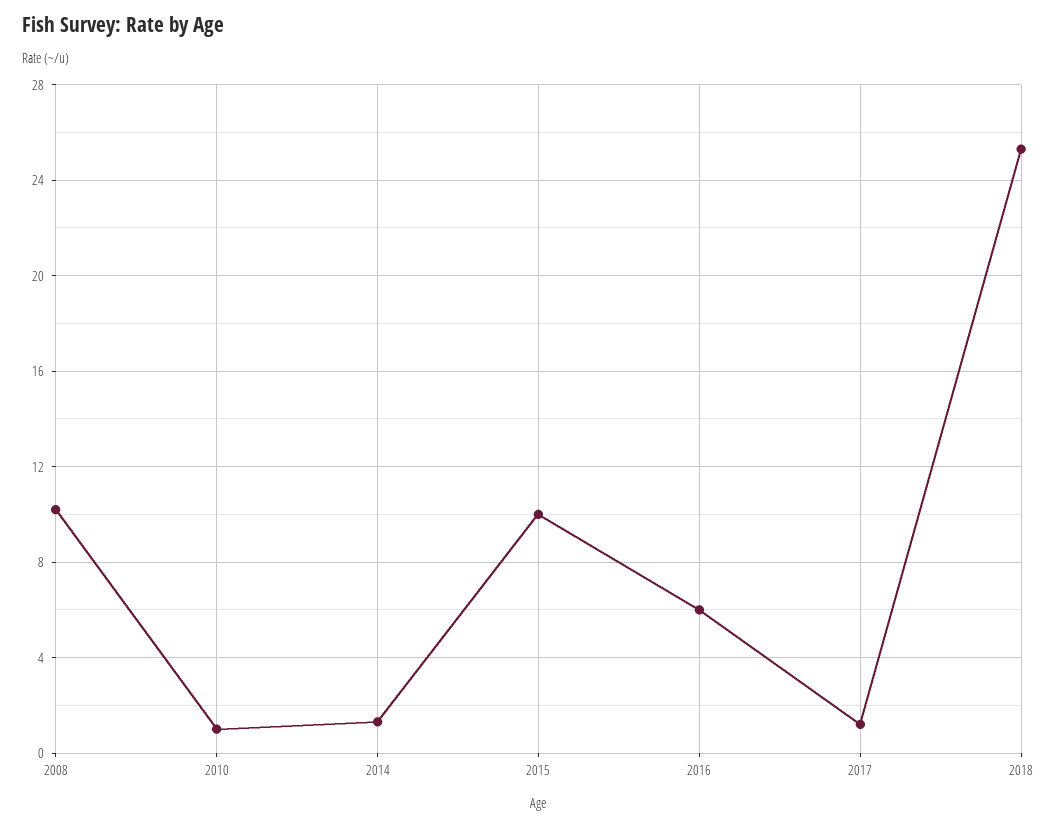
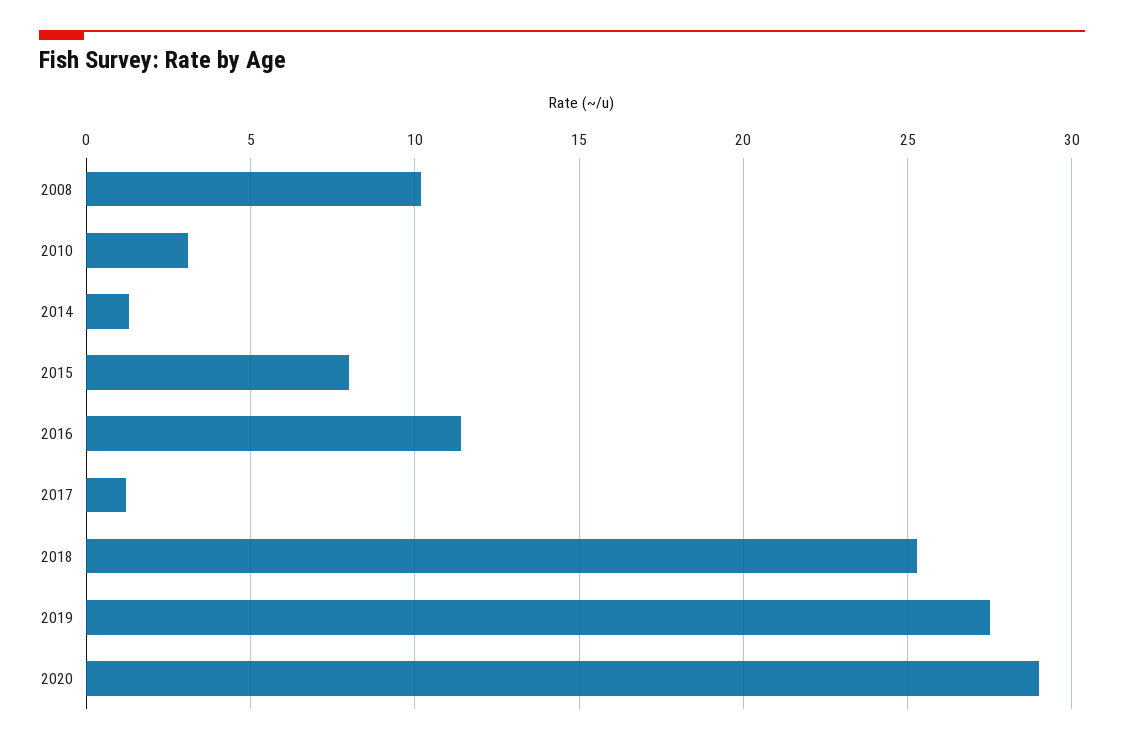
2010: 1 -> 3
2015: 10 -> 8
2016: 6 -> 11.5
2019: none -> 27.5
2020: none -> 29

